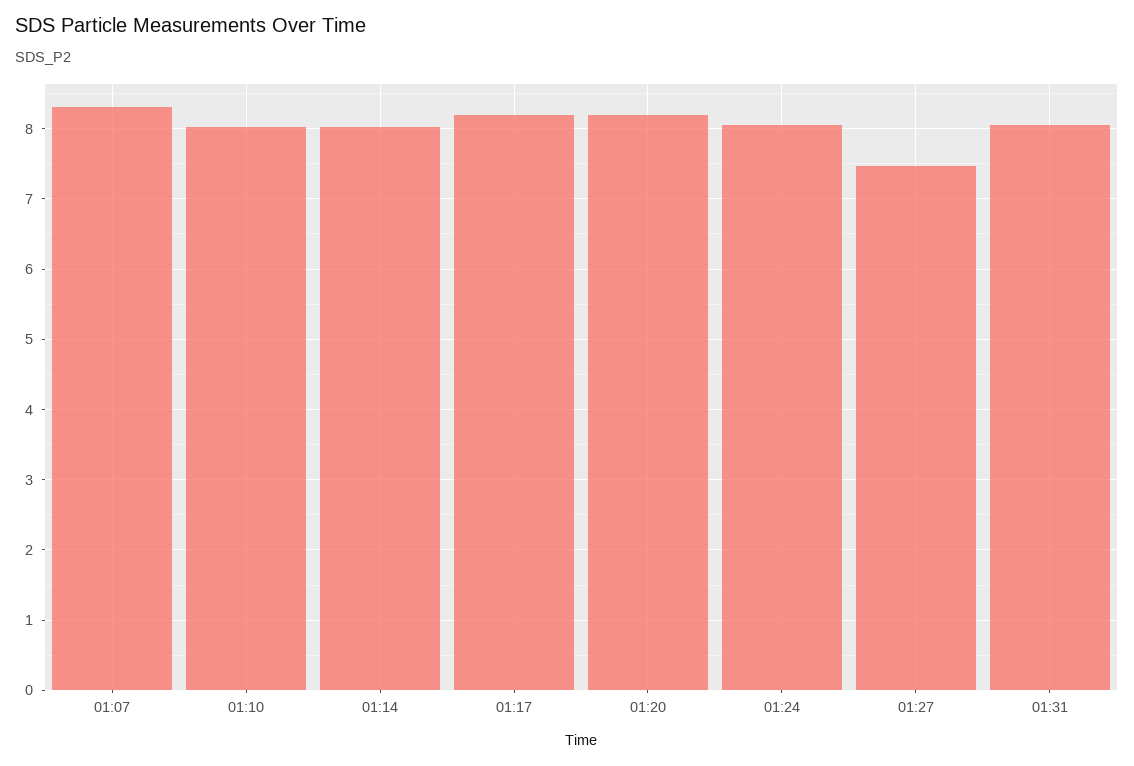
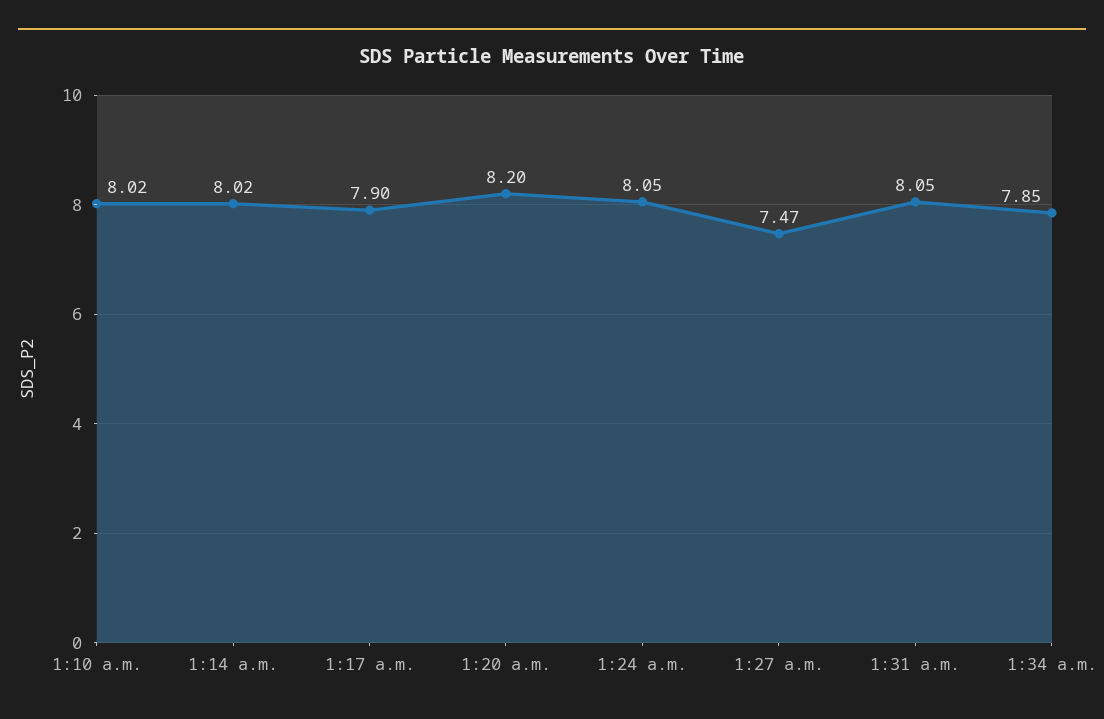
01:07: 8.3 -> none
01:17: 8.2 -> 7.9
1:34 a.m.: none -> 7.85

